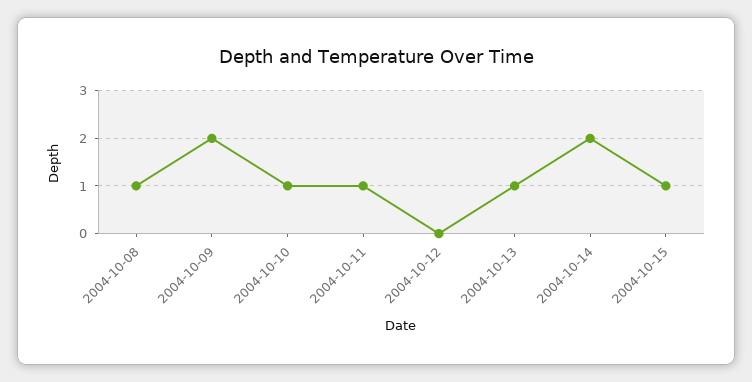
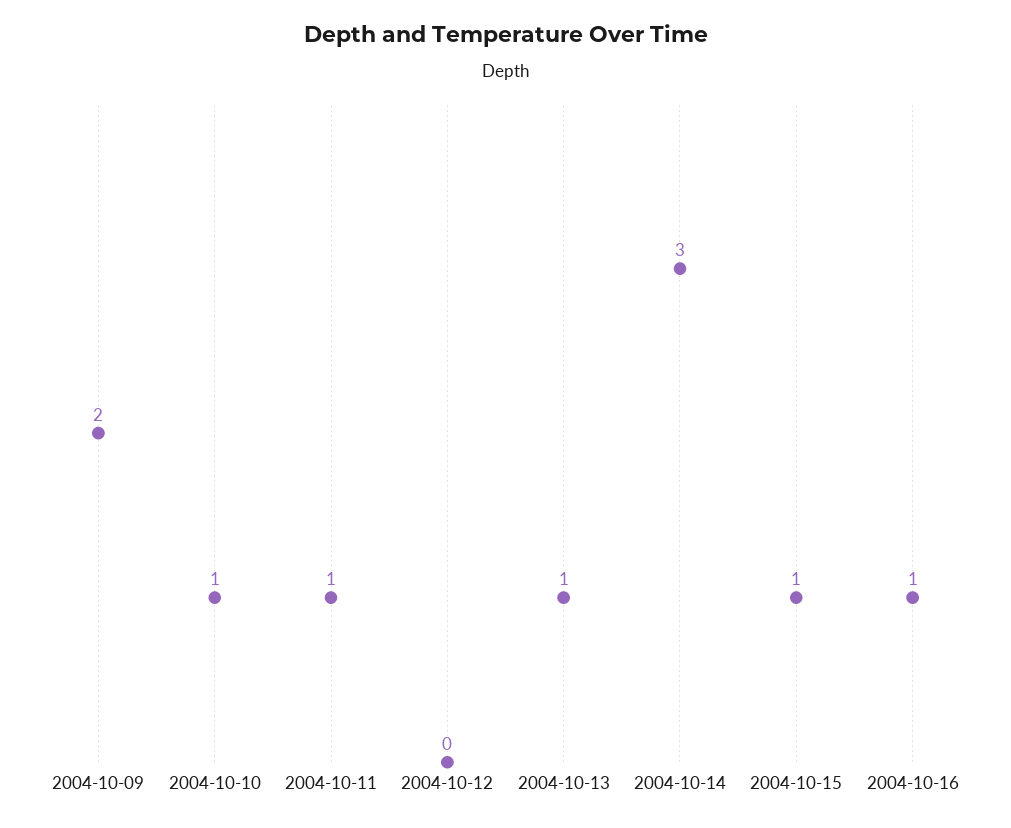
2004-10-08: 1 -> none
2004-10-14: 2 -> 3
2004-10-16: none -> 1

